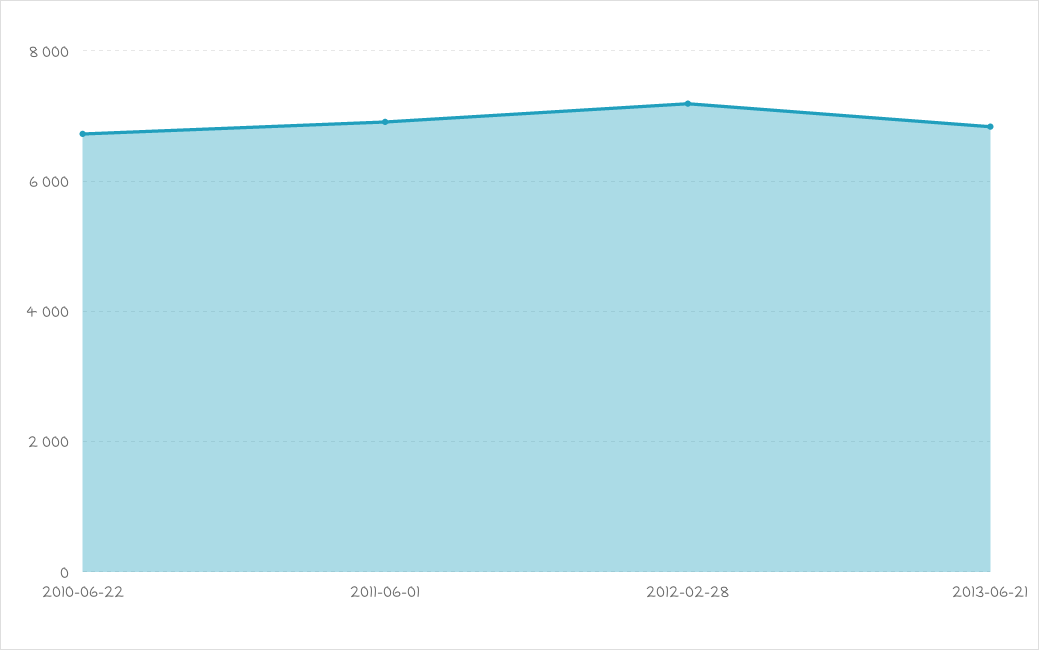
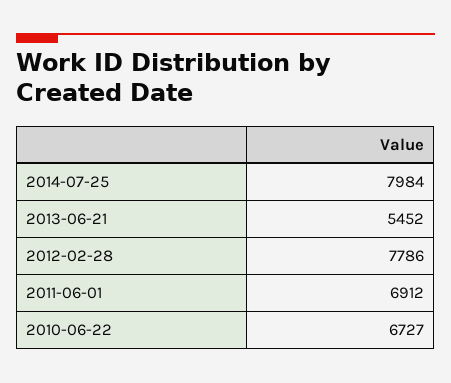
2012-02-28: 7200 -> 7786
2013-06-21: 6800 -> 5452
2014-07-25: none -> 7984

